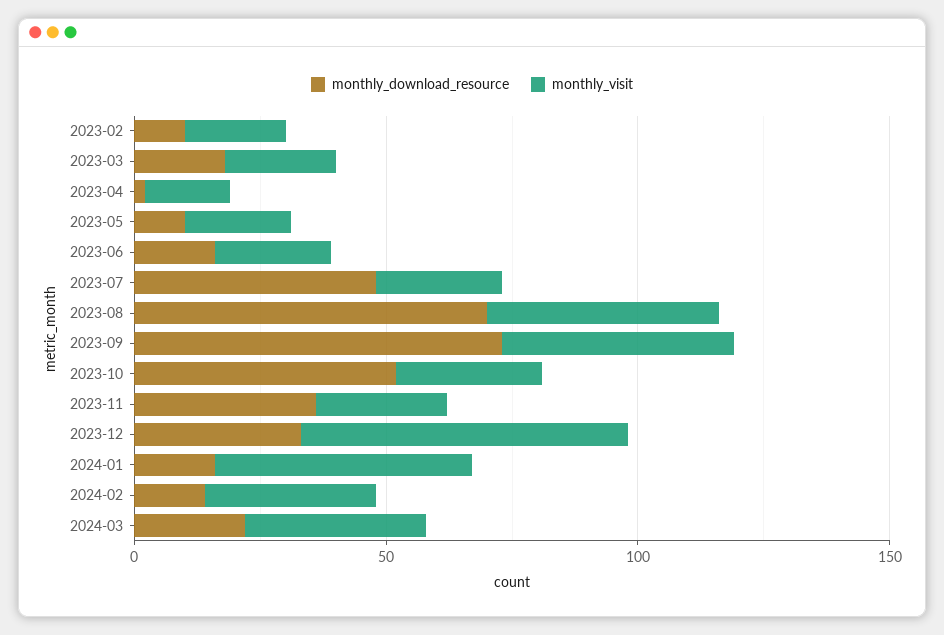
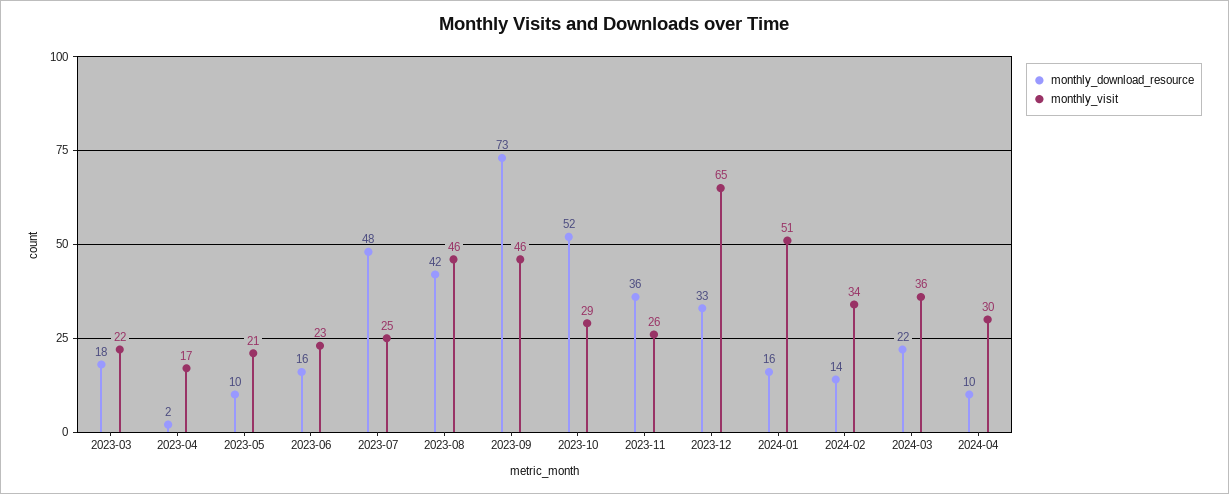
monthly_download_resource, 2023-02: 10 -> none
monthly_visit, 2023-02: 20 -> none
monthly_download_resource, 2023-08: 70 -> 42
monthly_download_resource, 2024-04: none -> 10
monthly_visit, 2024-04: none -> 30

